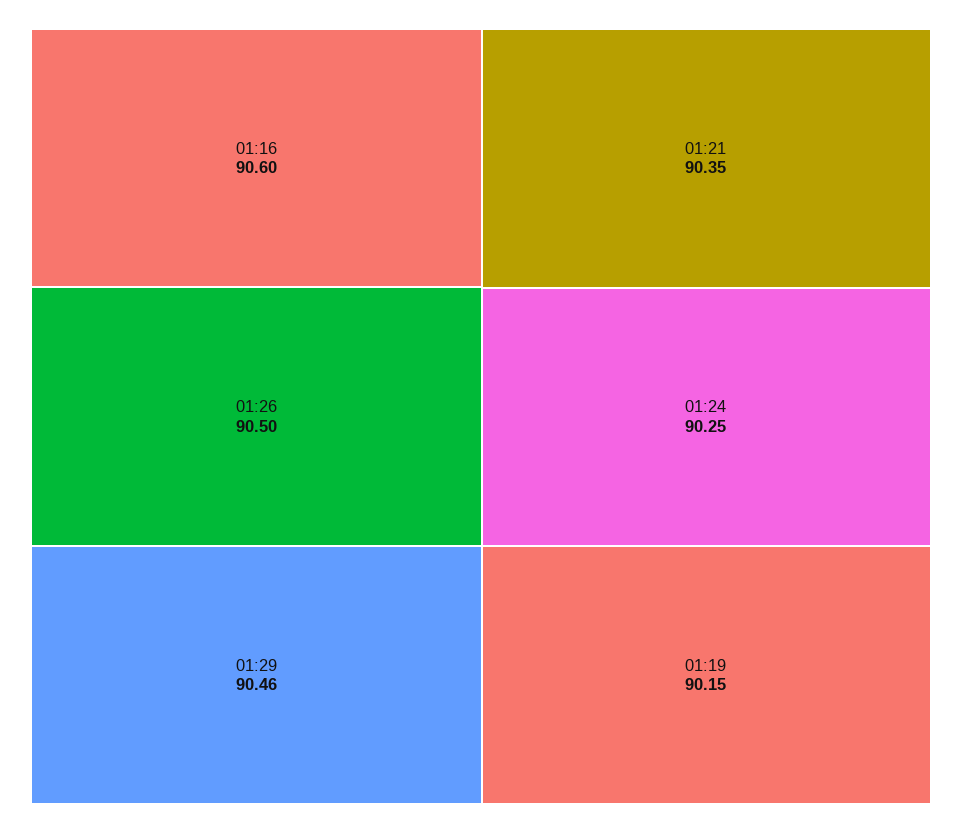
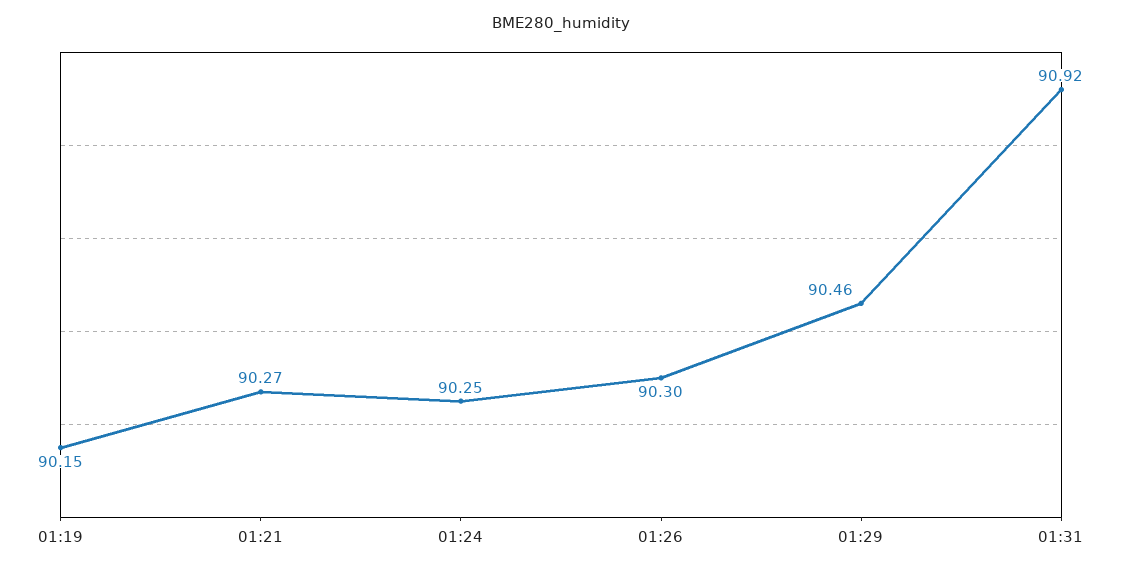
01:16: 90.6 -> none
01:26: 90.5 -> 90.3
01:21: 90.35 -> 90.27
01:31: none -> 90.92

